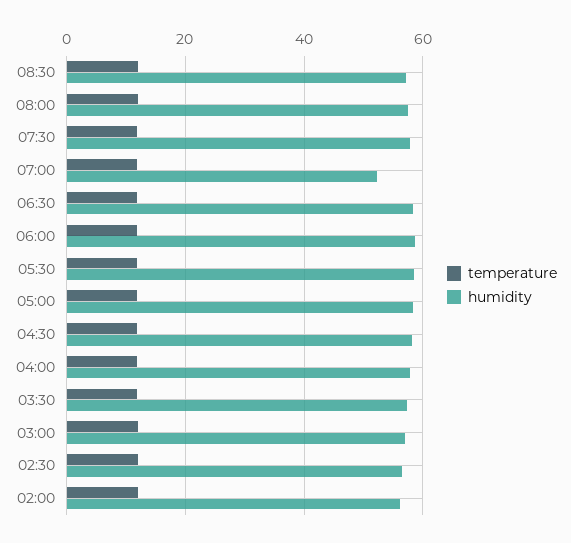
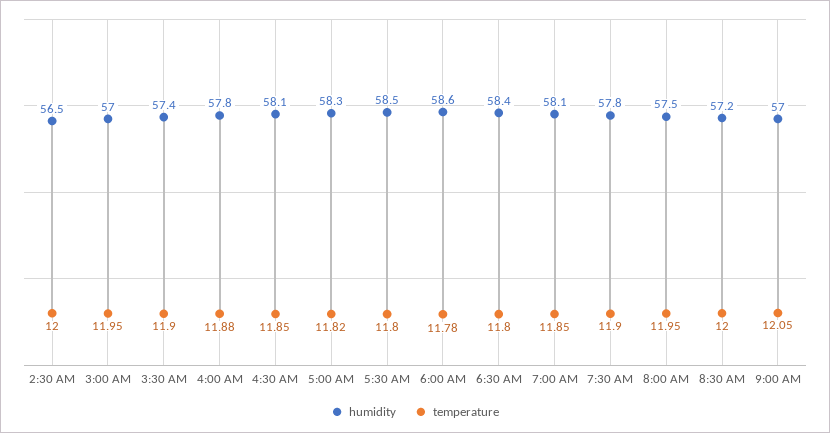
humidity, 07:00: 52 -> 58.1
temperature, 02:00: 12 -> none
humidity, 02:00: 56 -> none
humidity, 9:00 AM: none -> 57
temperature, 9:00 AM: none -> 12.05

